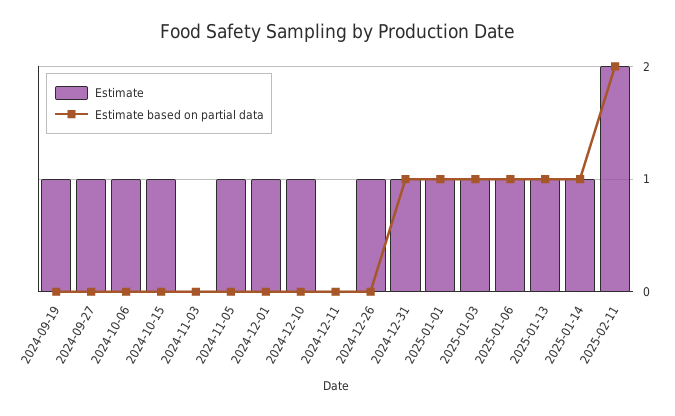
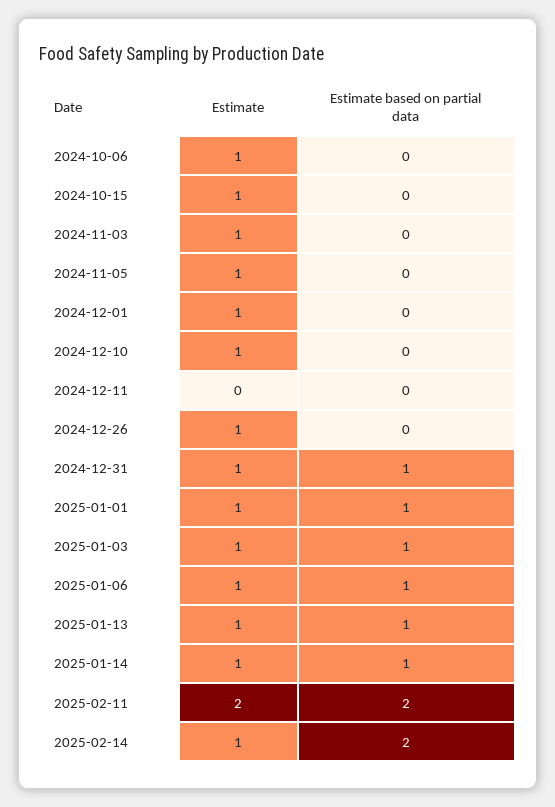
Estimate, 2024-09-19: 1 -> none
Estimate based on partial data, 2024-09-19: 0 -> none
Estimate, 2024-09-27: 1 -> none
Estimate based on partial data, 2024-09-27: 0 -> none
Estimate, 2024-11-03: 0 -> 1
Estimate, 2025-02-14: none -> 1
Estimate based on partial data, 2025-02-14: none -> 2

